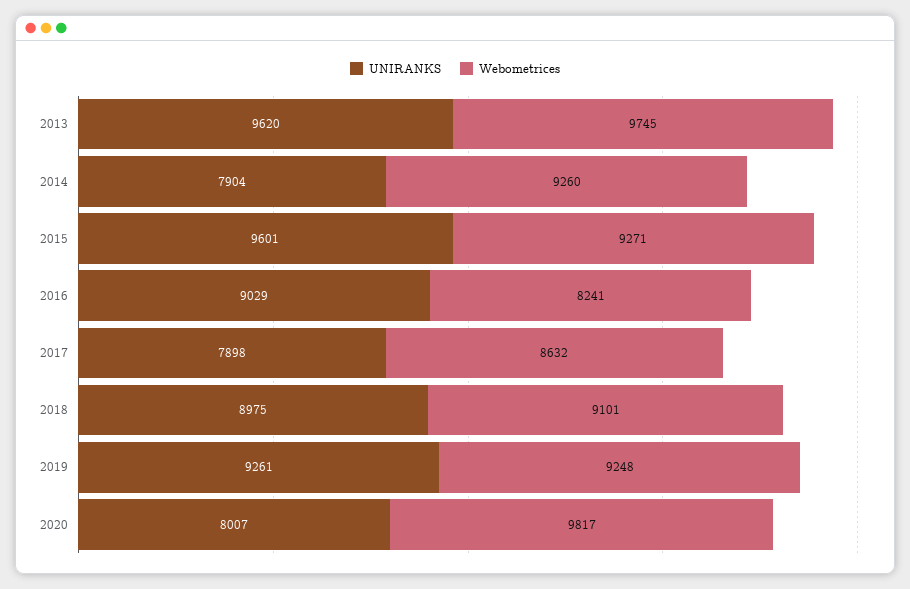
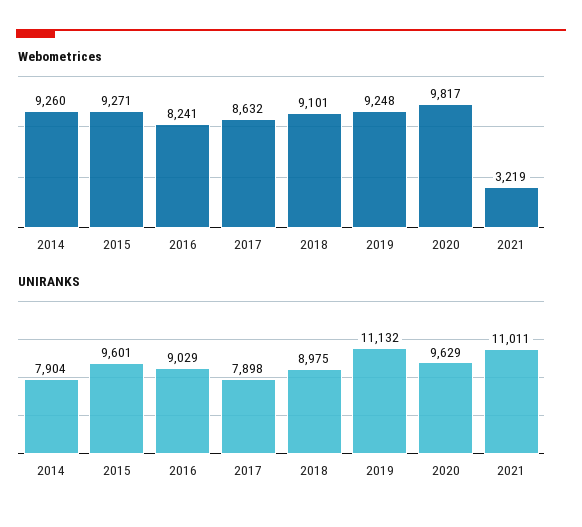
UNIRANKS, 2013: 9620 -> none
Webometrices, 2013: 9745 -> none
UNIRANKS, 2019: 9261 -> 11132
UNIRANKS, 2020: 8007 -> 9629
Webometrices, 2021: none -> 3219
UNIRANKS, 2021: none -> 11011

